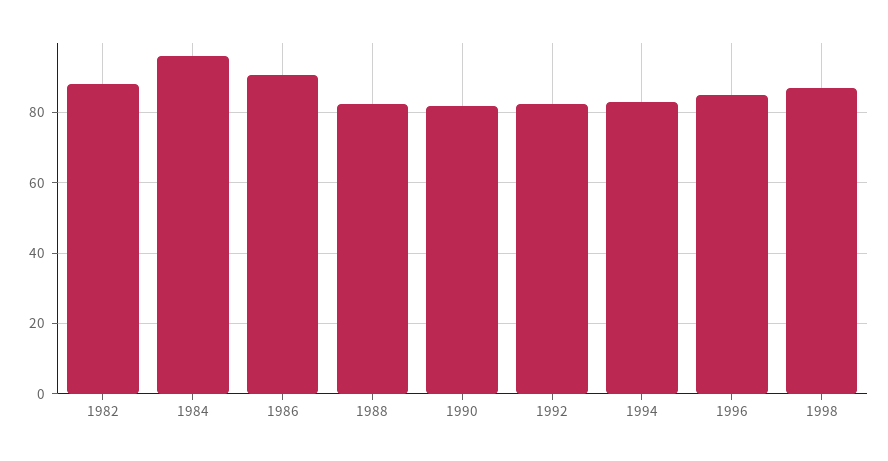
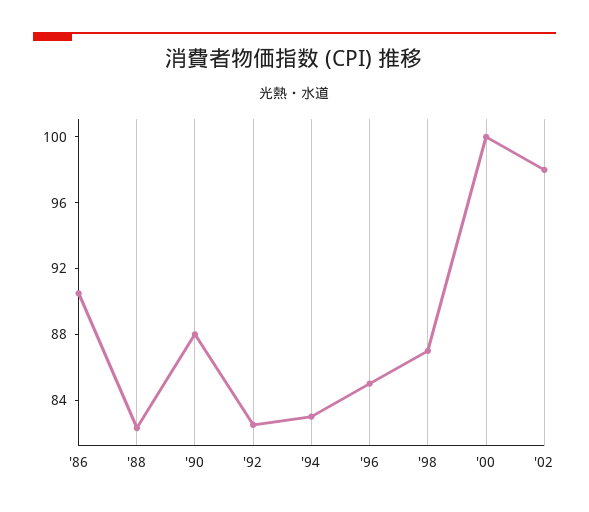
1982: 88 -> none
1984: 96 -> none
1990: 82 -> 88
'00: none -> 100
'02: none -> 98

